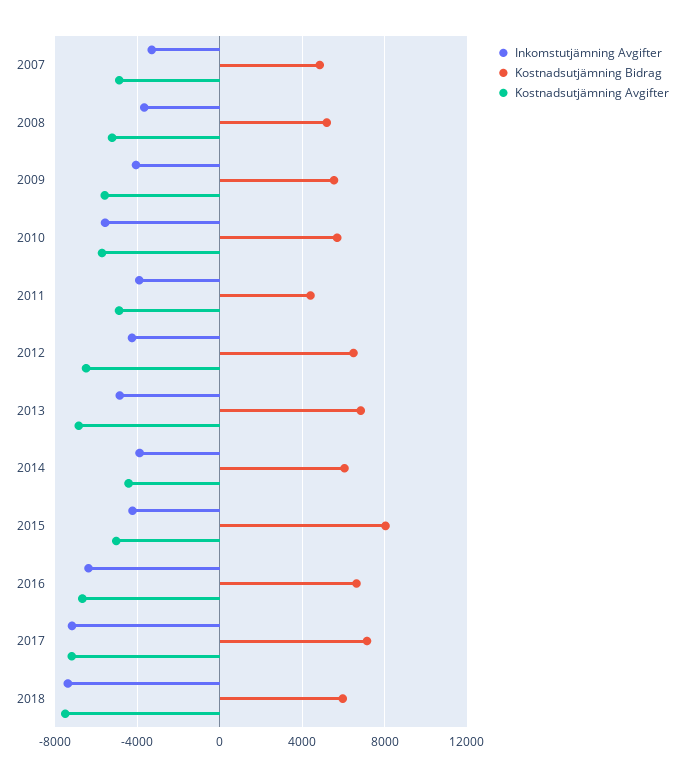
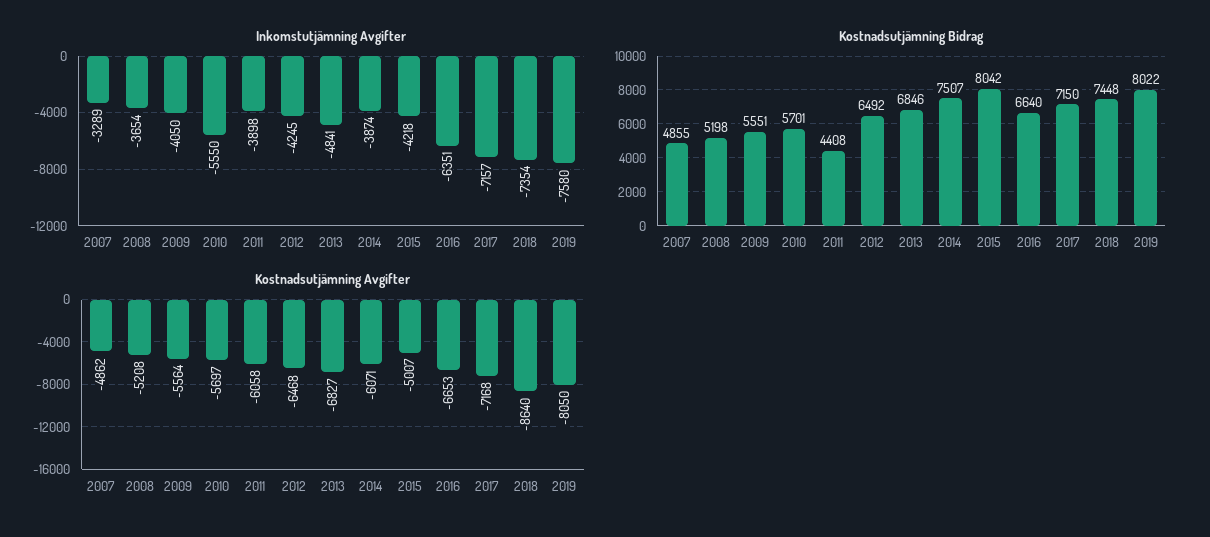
Kostnadsutjämning Avgifter, 2011: -5000 -> -6058
Kostnadsutjämning Bidrag, 2014: 6000 -> 7507
Kostnadsutjämning Avgifter, 2014: -4500 -> -6071
Kostnadsutjämning Bidrag, 2018: 6000 -> 7448
Kostnadsutjämning Avgifter, 2018: -7500 -> -8640
Inkomstutjämning Avgifter, 2019: none -> -7580
Kostnadsutjämning Bidrag, 2019: none -> 8022
Kostnadsutjämning Avgifter, 2019: none -> -8050

